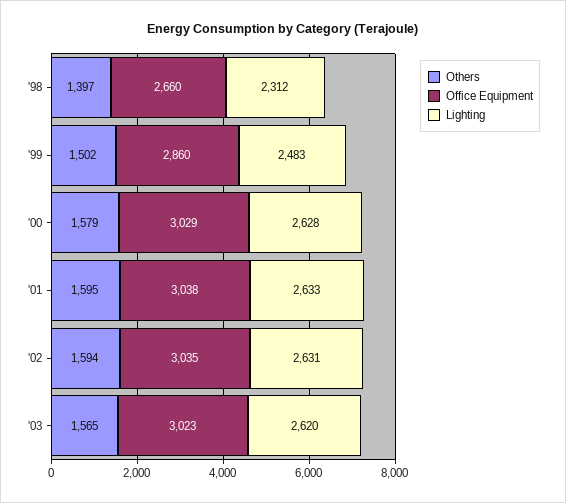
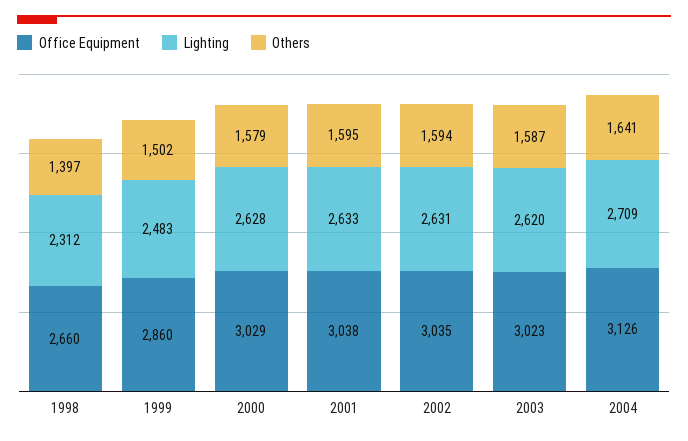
Others, '03: 1565 -> 1587
Office Equipment, 2004: none -> 3126
Lighting, 2004: none -> 2709
Others, 2004: none -> 1641

